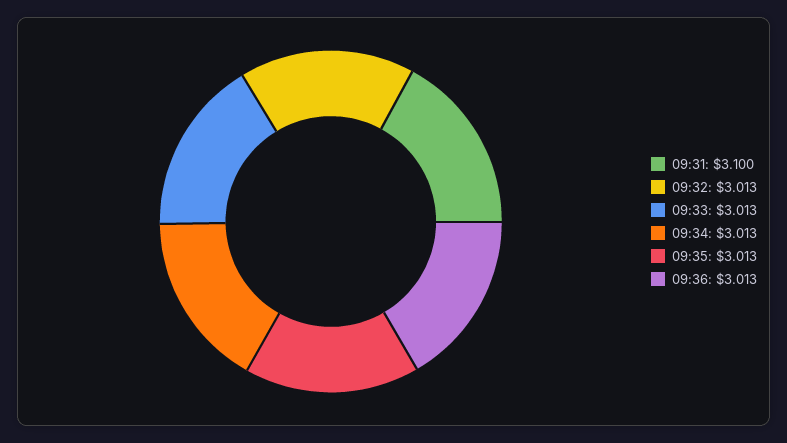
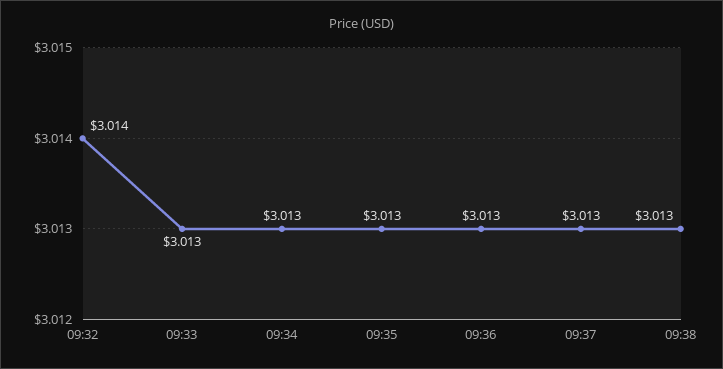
09:31: 3.1 -> none
09:32: 3.013 -> 3.014
09:37: none -> 3.013
09:38: none -> 3.013

